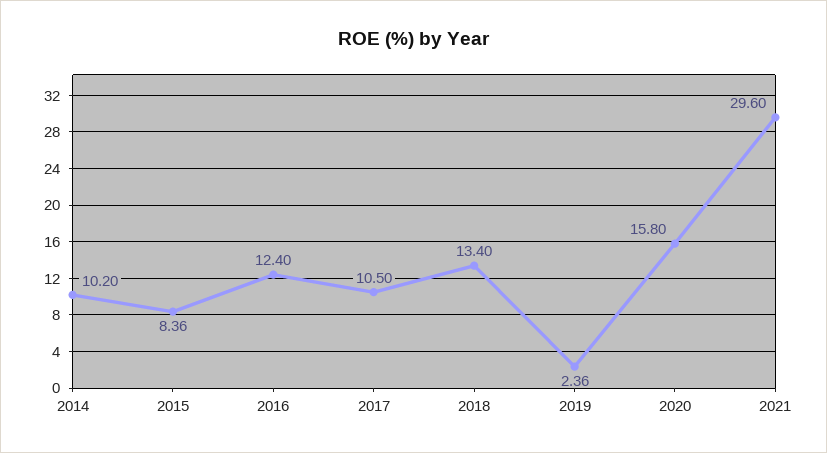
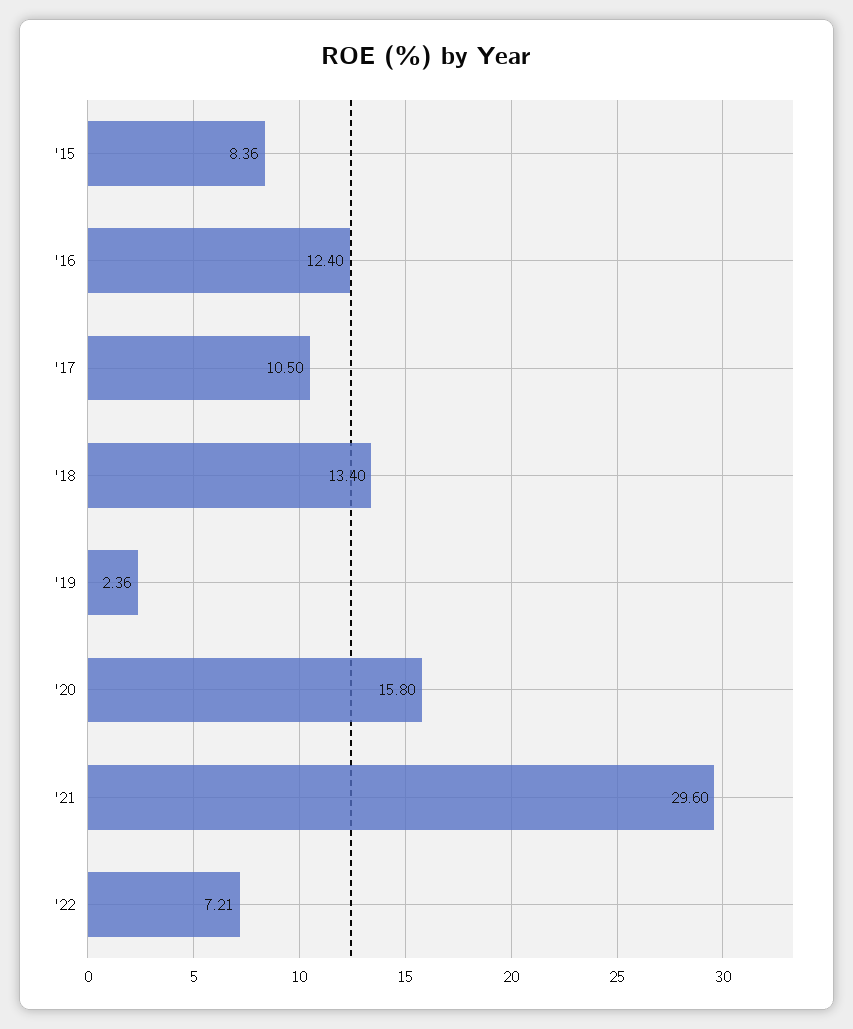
2014: 10.2 -> none
'22: none -> 7.21

